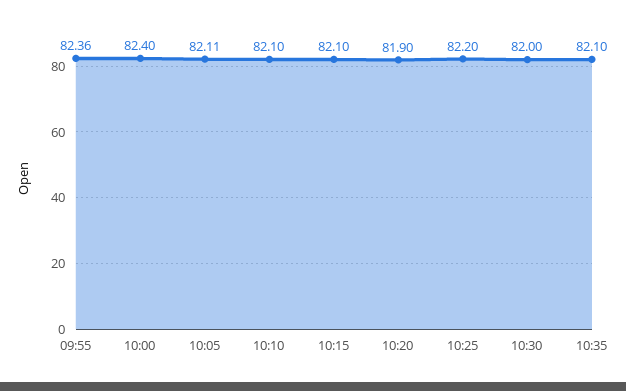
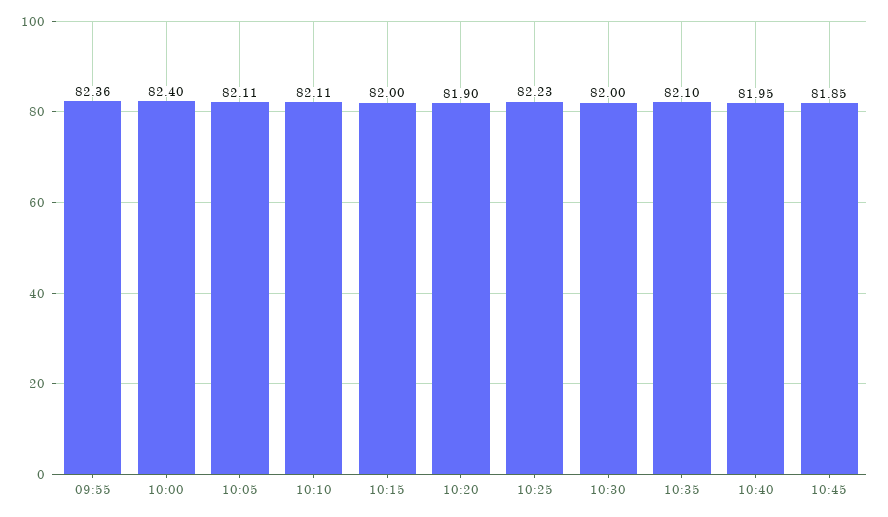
10:10: 82.1 -> 82.11
10:15: 82.1 -> 82
10:25: 82.2 -> 82.23
10:40: none -> 81.95
10:45: none -> 81.85

